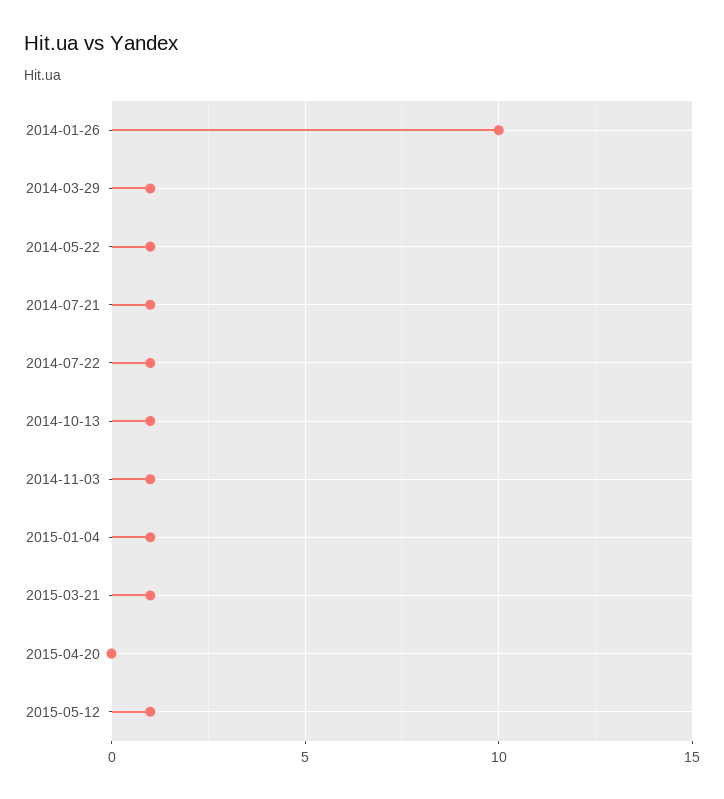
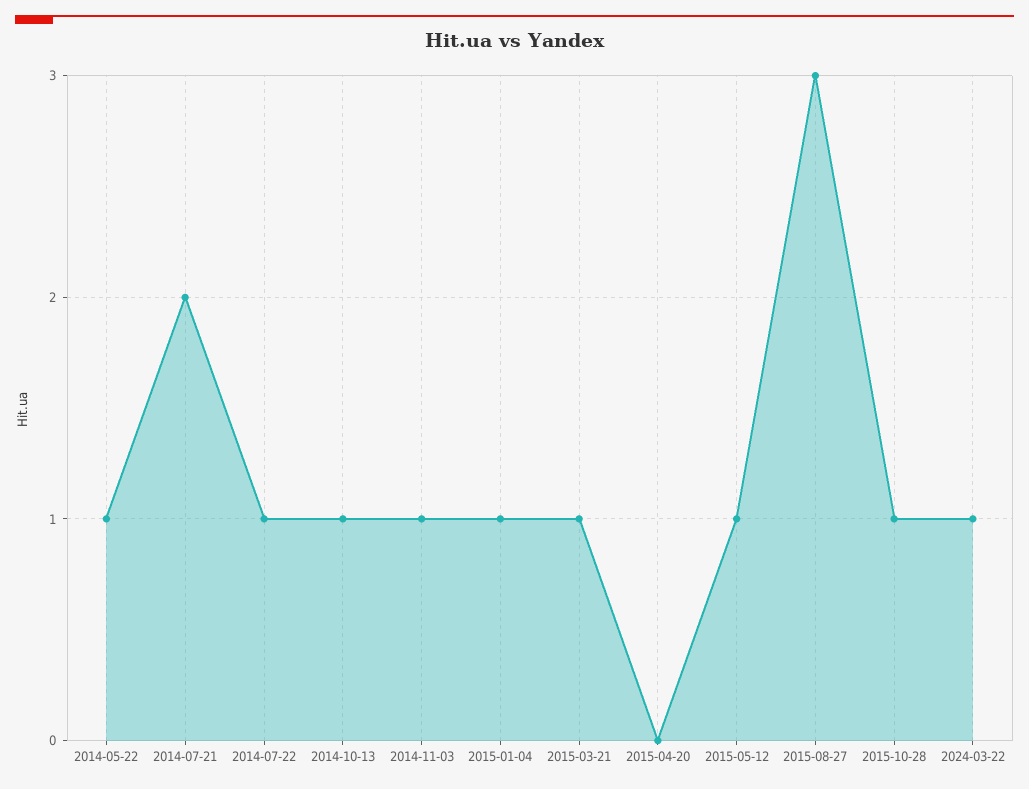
2014-01-26: 10 -> none
2014-03-29: 1 -> none
2014-07-21: 1 -> 2
2015-08-27: none -> 3
2015-10-28: none -> 1
2024-03-22: none -> 1

